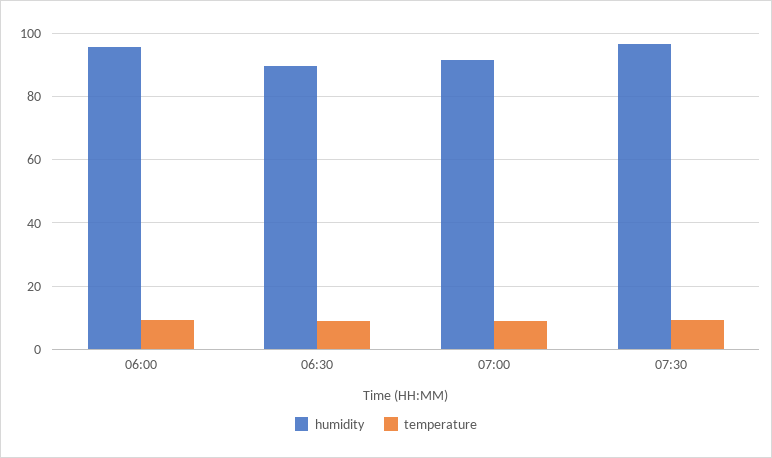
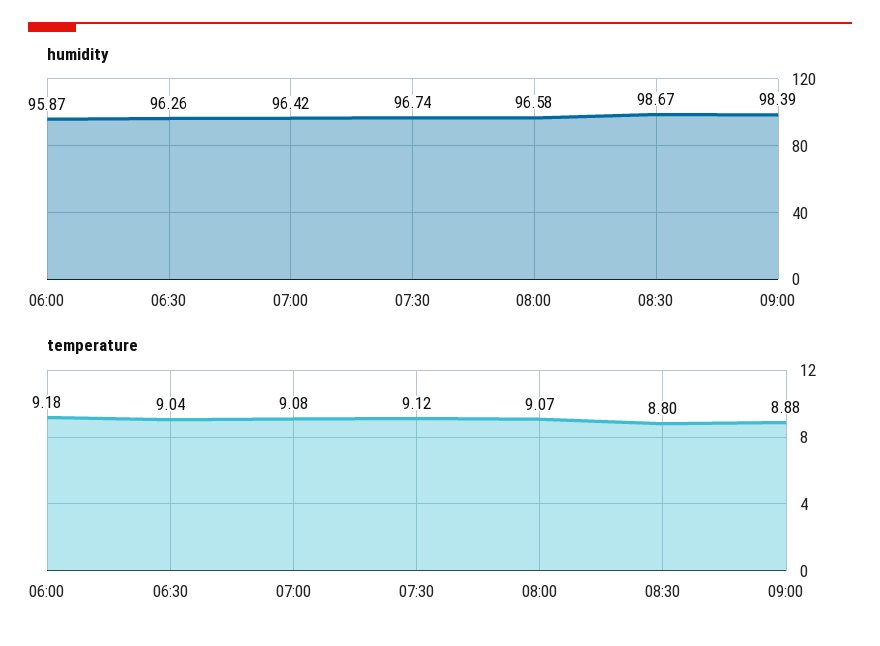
humidity, 06:30: 90 -> 96.26
humidity, 07:00: 92 -> 96.42
humidity, 08:00: none -> 96.58
humidity, 08:30: none -> 98.67
humidity, 09:00: none -> 98.39
temperature, 08:00: none -> 9.07
temperature, 08:30: none -> 8.8
temperature, 09:00: none -> 8.88

